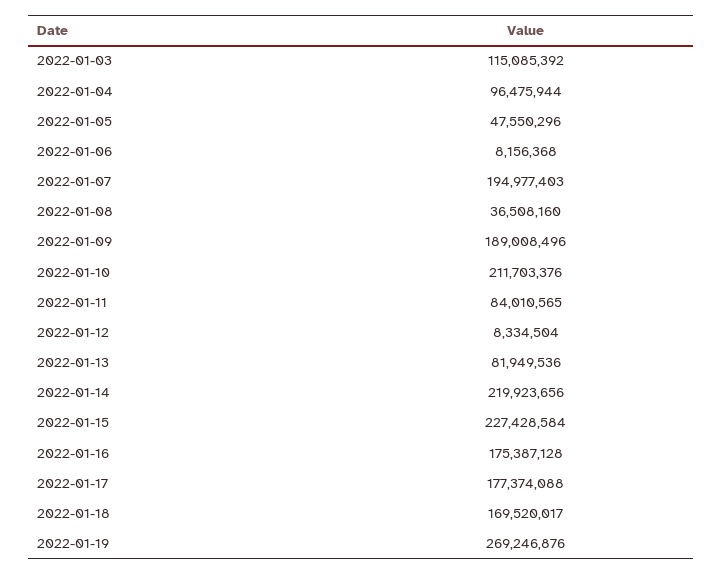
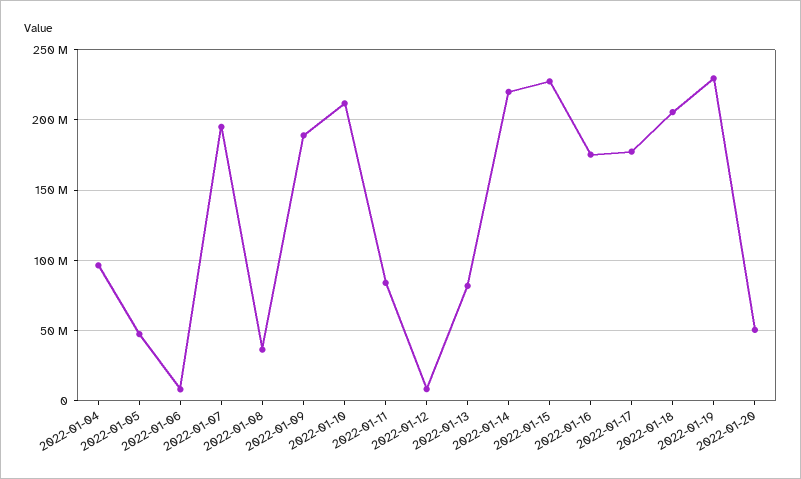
2022-01-03: 115085392 -> none
2022-01-18: 169520017 -> 205000000
2022-01-19: 269246876 -> 230000000
2022-01-20: none -> 50000000

